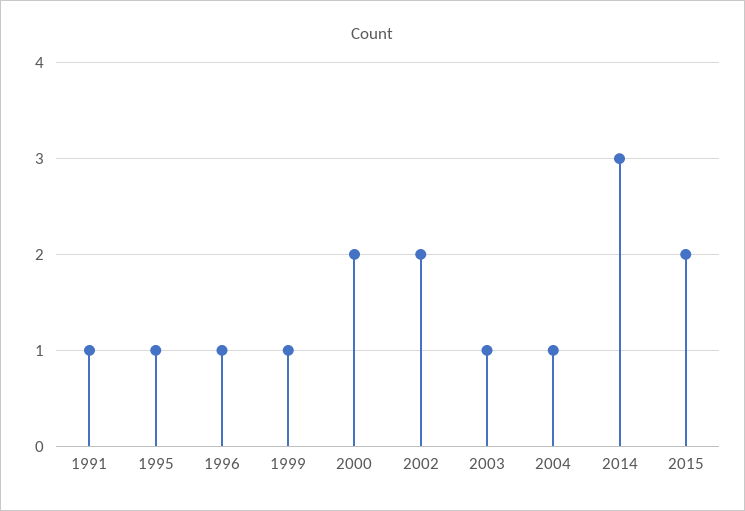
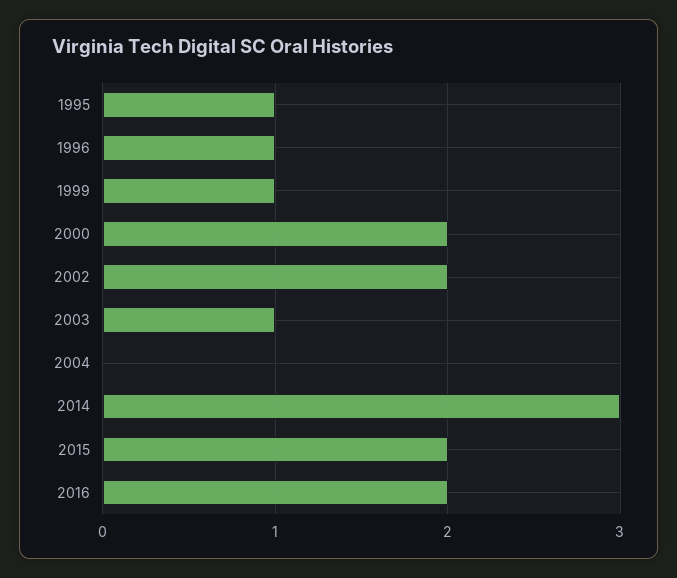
1991: 1 -> none
2004: 1 -> 0
2016: none -> 2

